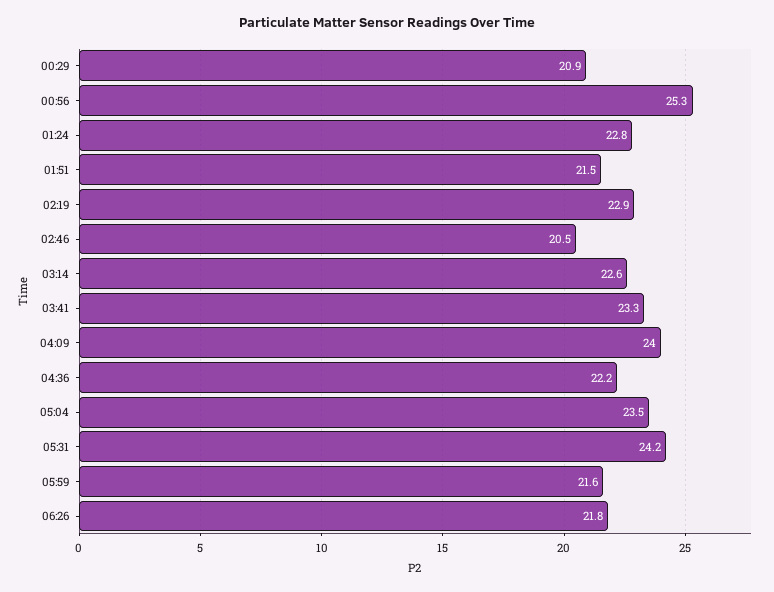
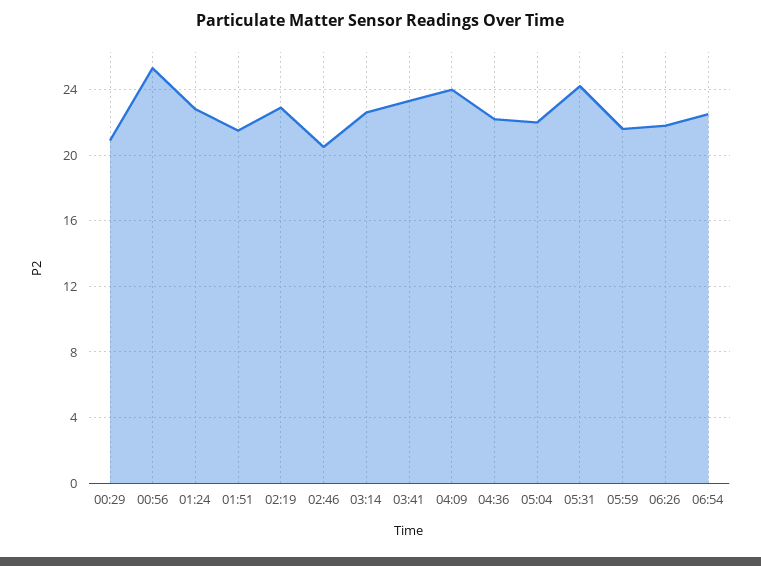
05:04: 23.5 -> 22
06:54: none -> 22.5

